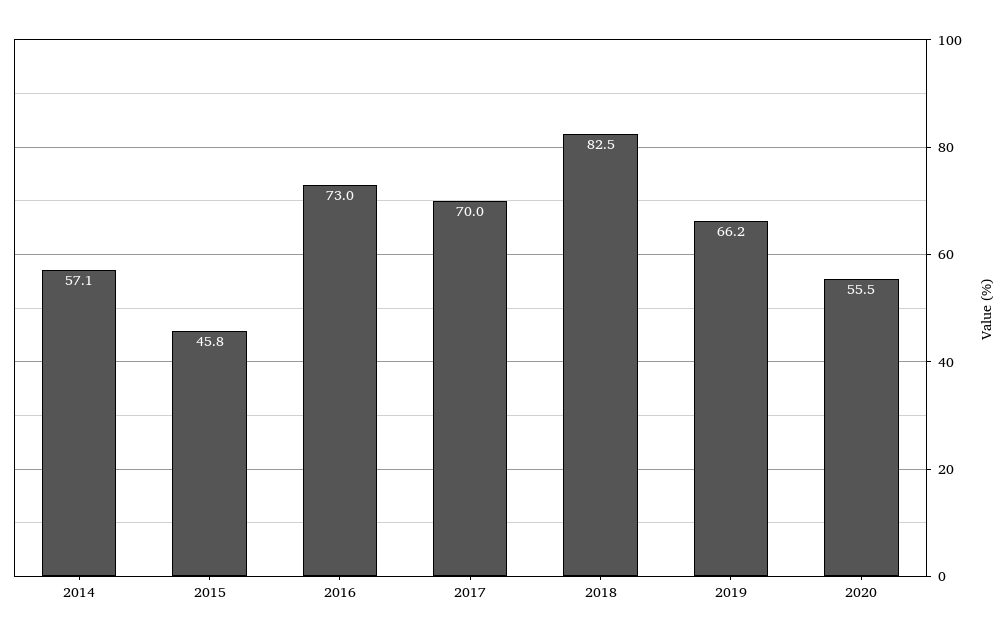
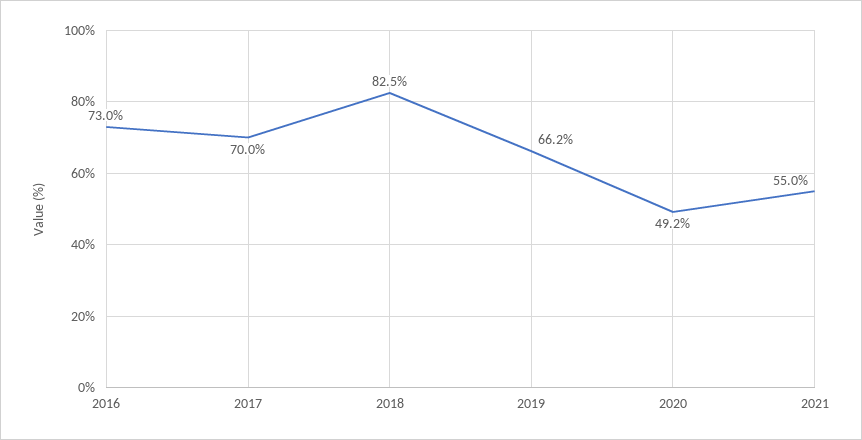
2014: 57.1 -> none
2015: 45.8 -> none
2020: 55.5 -> 49.2
2021: none -> 55

